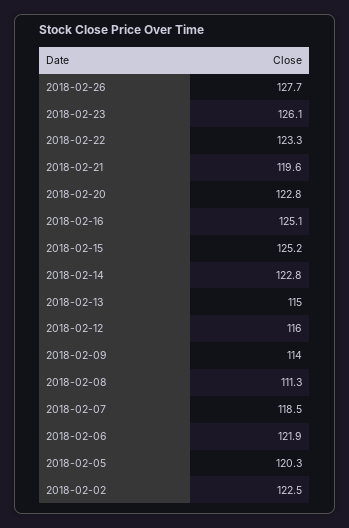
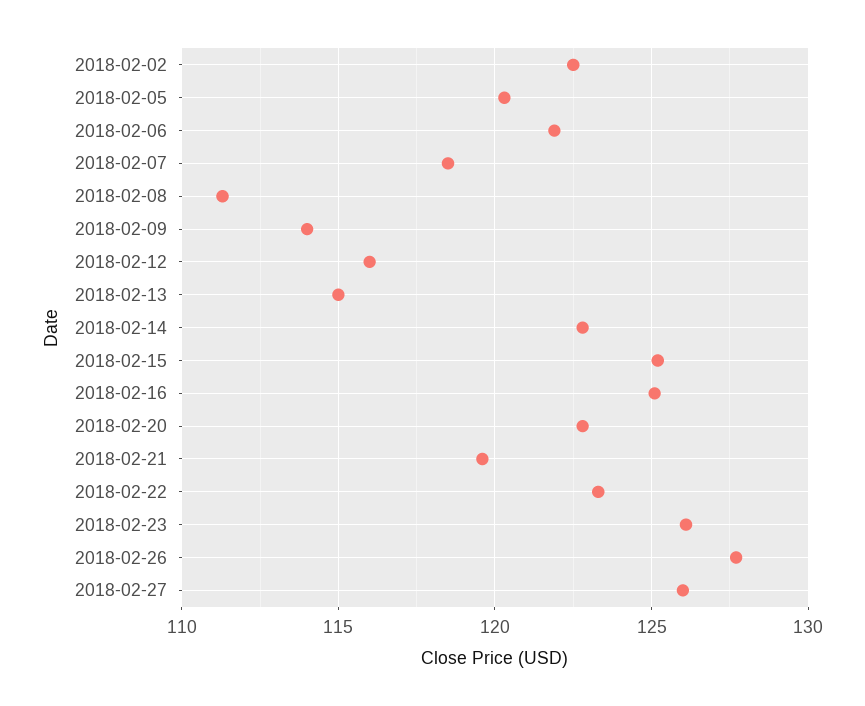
2018-02-27: none -> 126

